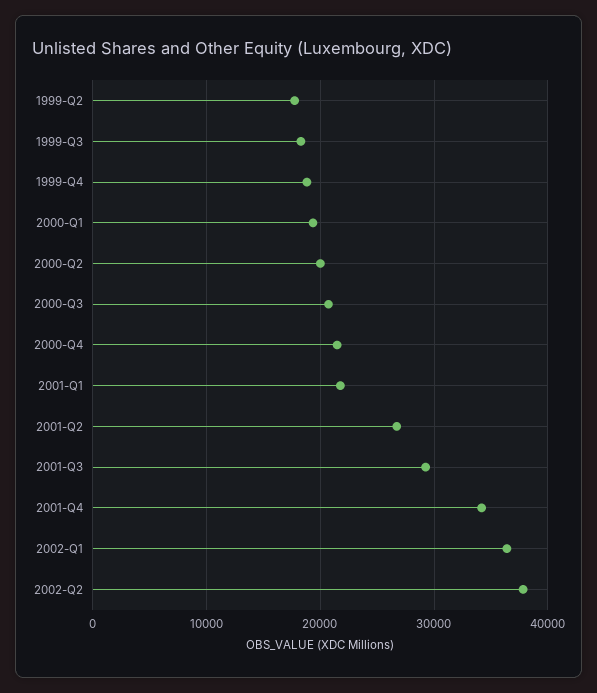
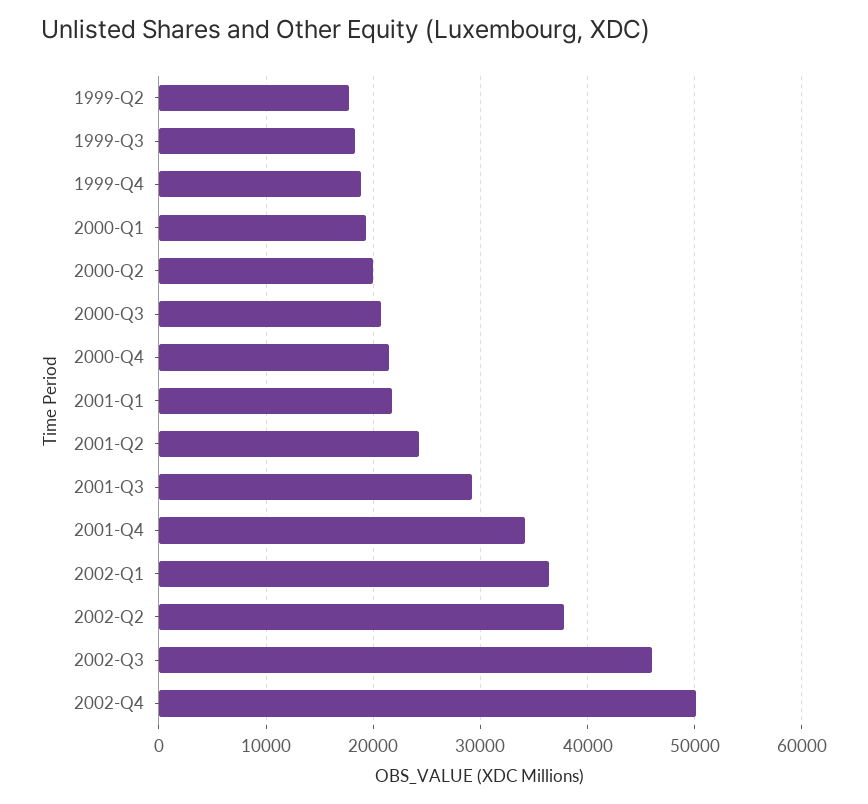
2001-Q2: 27000 -> 24000
2002-Q3: none -> 46000
2002-Q4: none -> 50000

